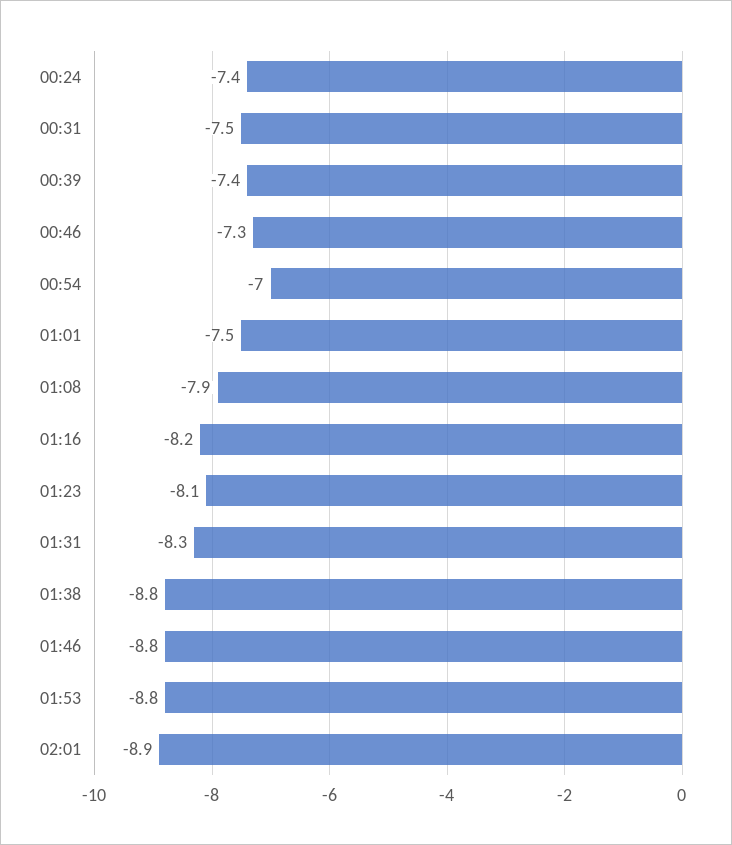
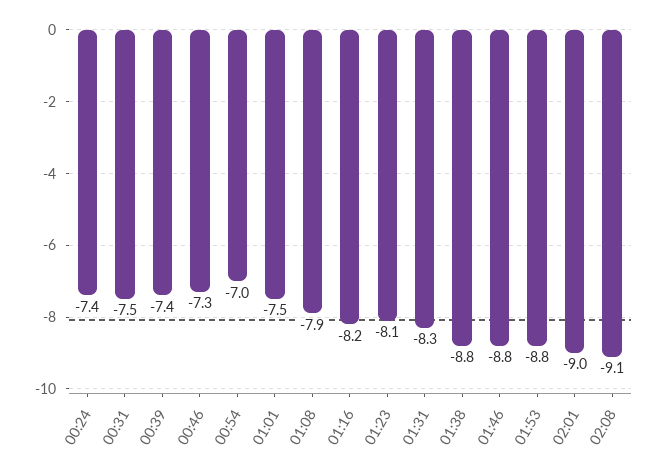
02:01: -8.9 -> -9
02:08: none -> -9.1

